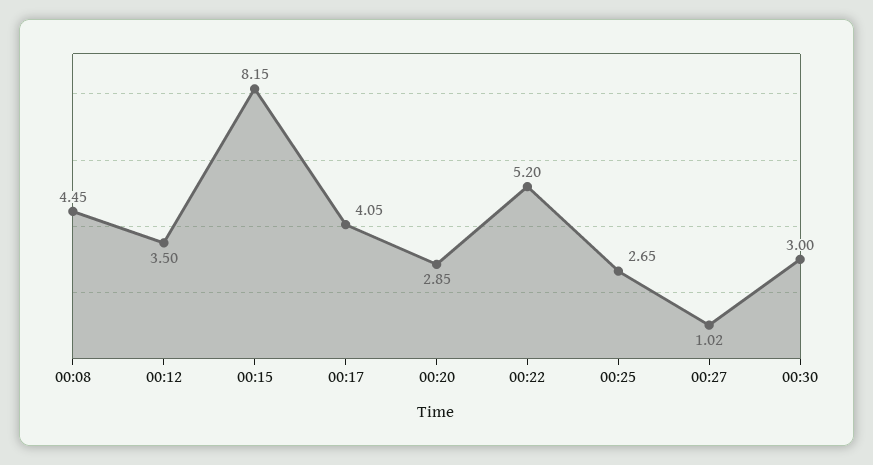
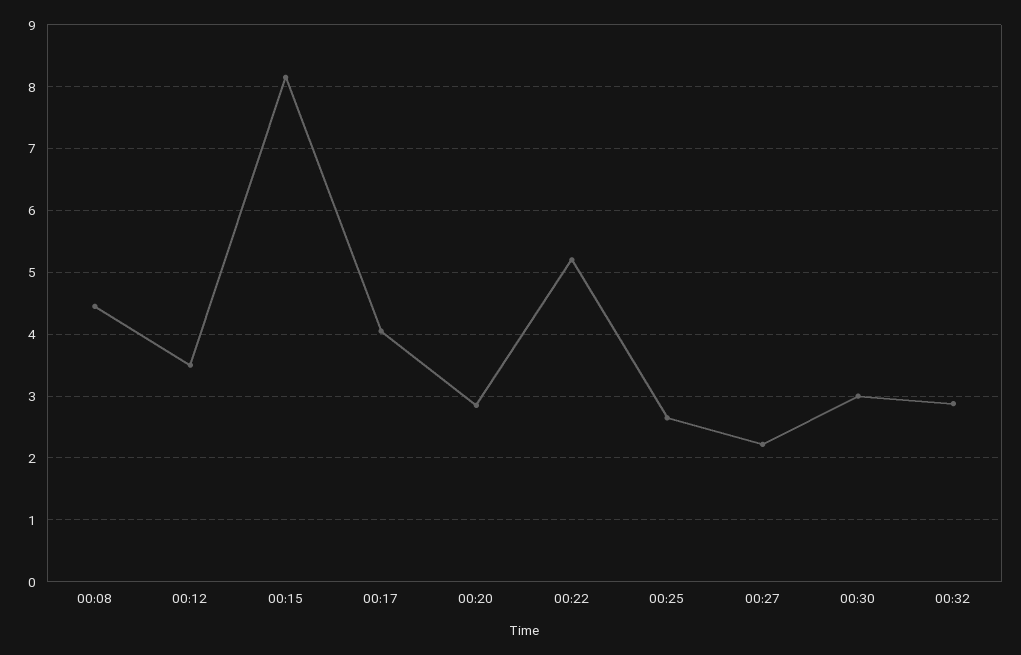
00:27: 1.02 -> 2.2
00:32: none -> 2.9

